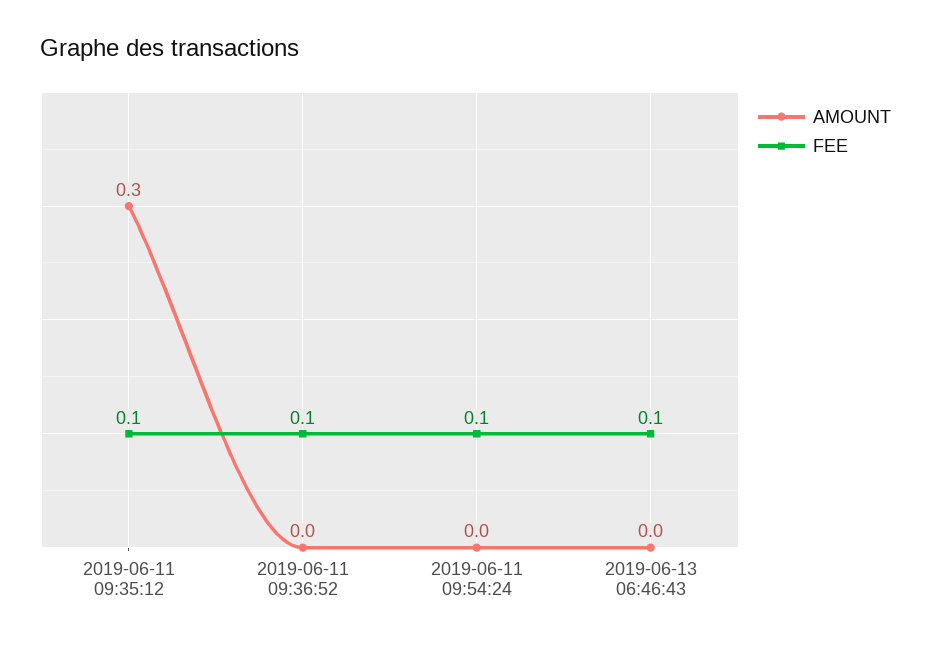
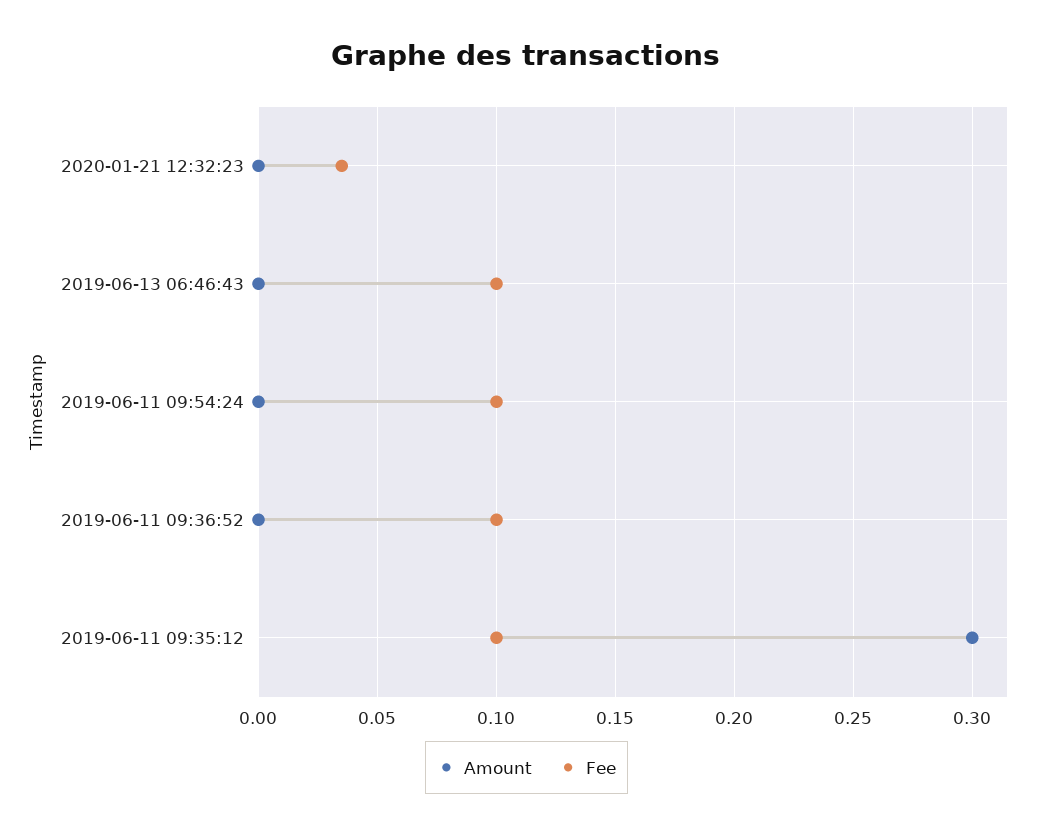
AMOUNT, 2020-01-21 12:32:23: none -> 0
FEE, 2020-01-21 12:32:23: none -> 0.035

